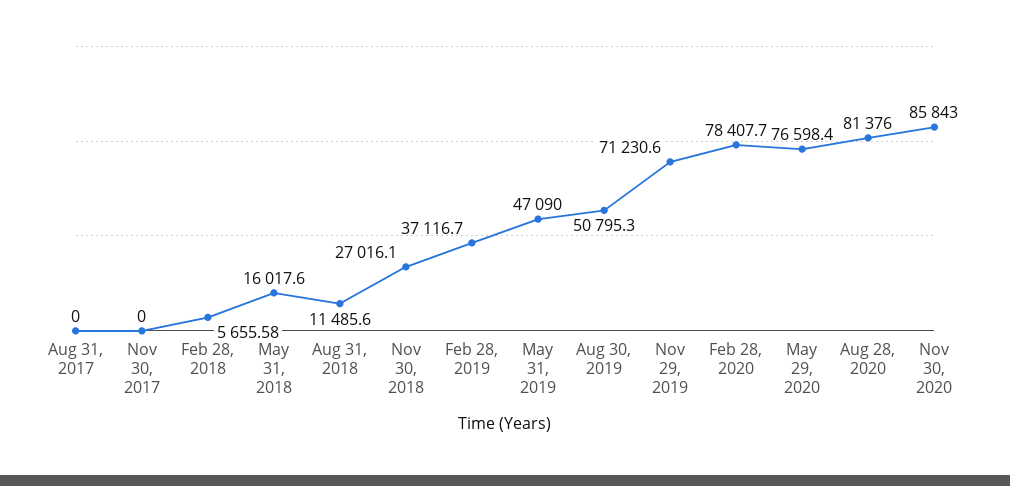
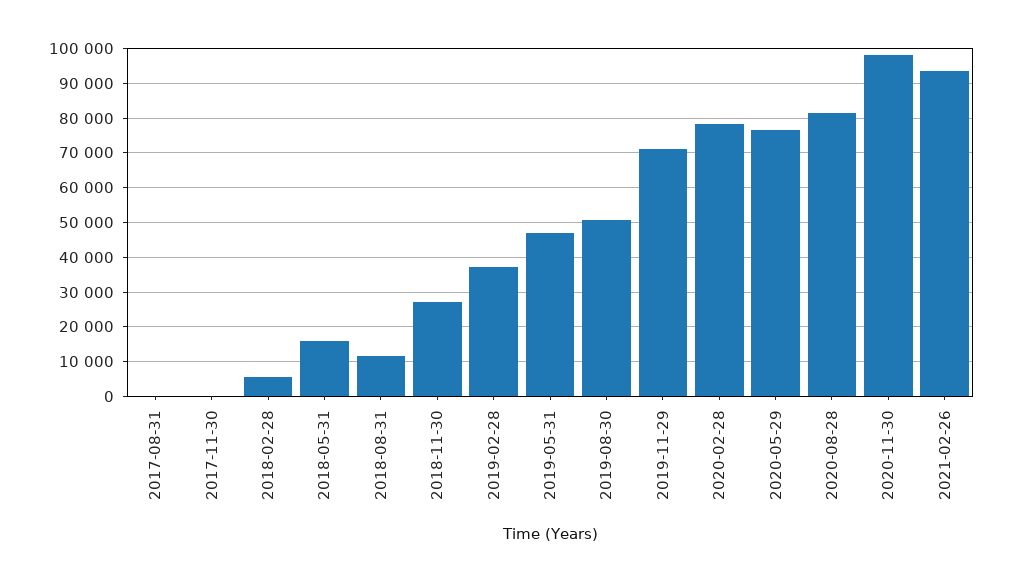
Nov 30, 2020: 85843 -> 98000
2021-02-26: none -> 94000

